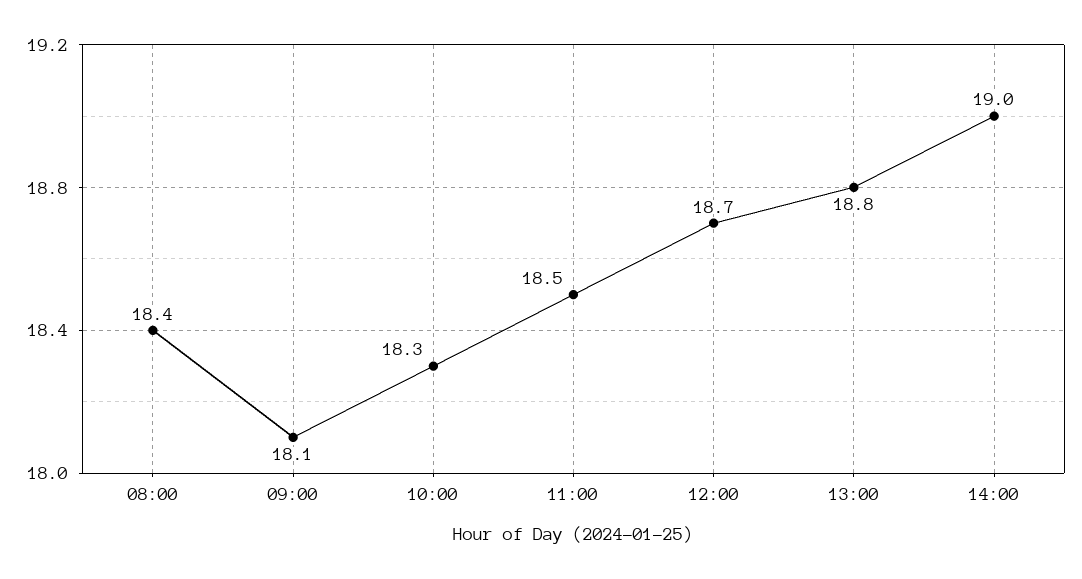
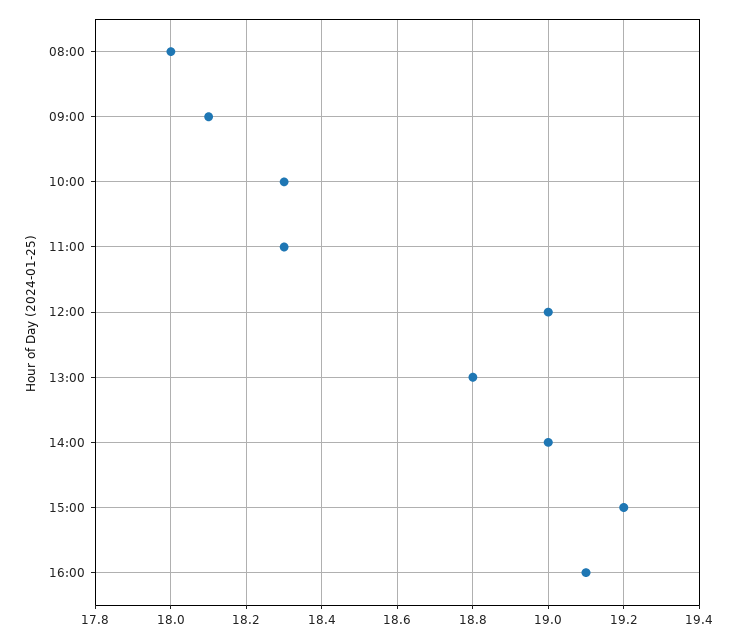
08:00: 18.4 -> 18
11:00: 18.5 -> 18.3
12:00: 18.7 -> 19
15:00: none -> 19.2
16:00: none -> 19.1

